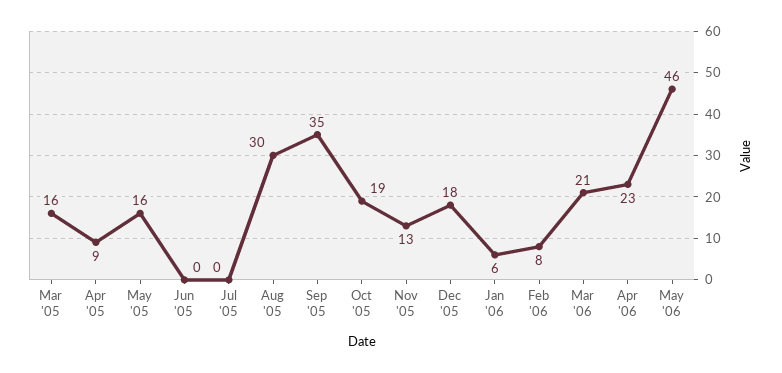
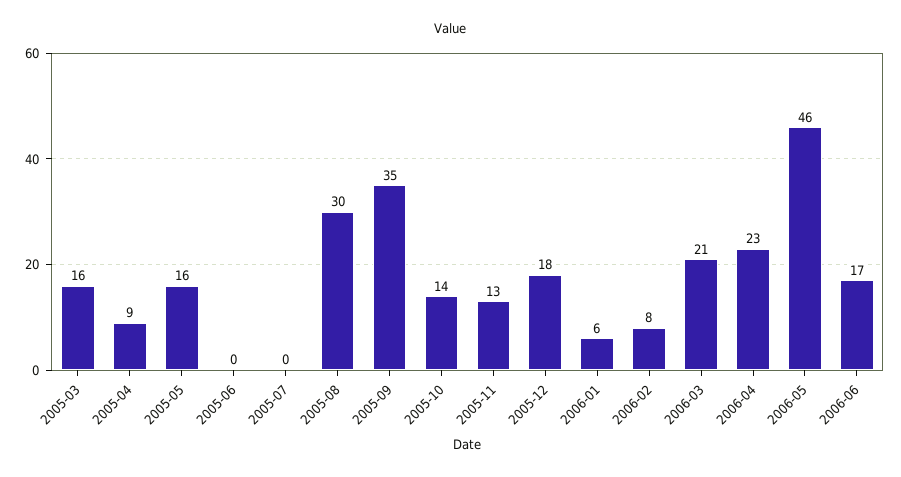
Oct '05: 19 -> 14
2006-06: none -> 17

